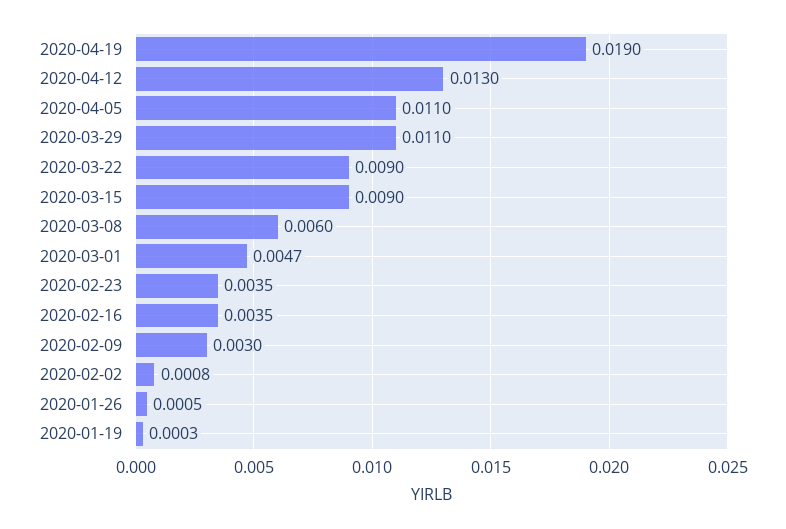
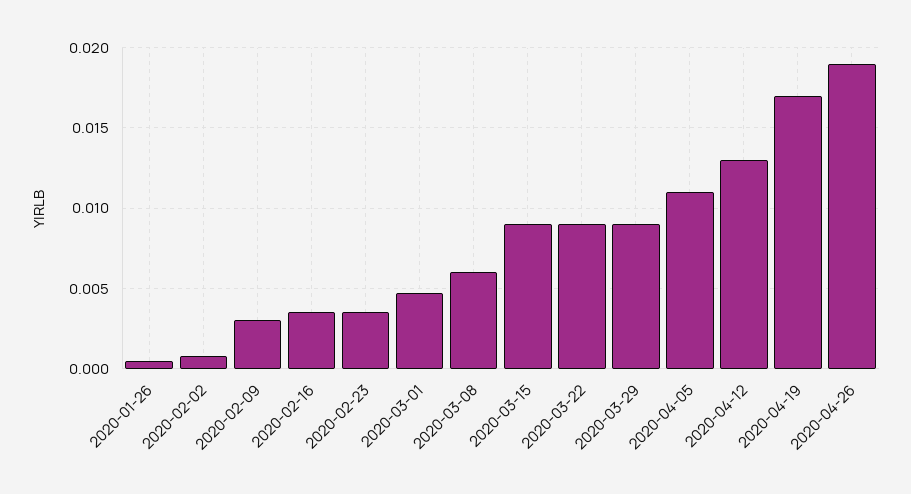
2020-04-19: 0.019 -> 0.017
2020-03-29: 0.011 -> 0.009
2020-01-19: 0.0003 -> none
2020-04-26: none -> 0.019

